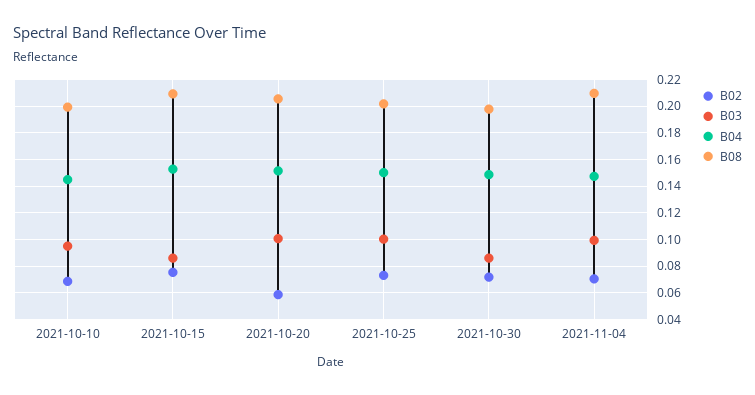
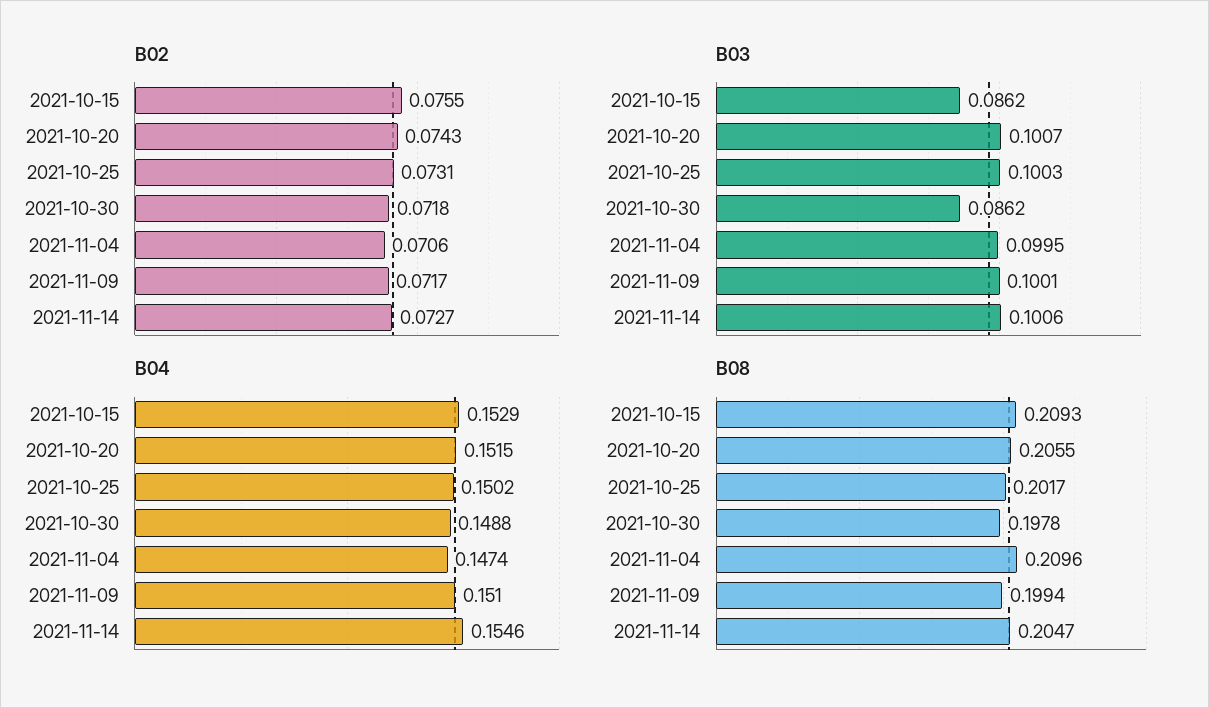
B02, 2021-10-10: 0.07 -> none
B03, 2021-10-10: 0.095 -> none
B04, 2021-10-10: 0.145 -> none
B08, 2021-10-10: 0.2 -> none
B02, 2021-10-20: 0.06 -> 0.0743
B02, 2021-11-09: none -> 0.0717
B02, 2021-11-14: none -> 0.0727
B03, 2021-11-09: none -> 0.1001
B03, 2021-11-14: none -> 0.1006
B04, 2021-11-09: none -> 0.151
B04, 2021-11-14: none -> 0.1546
B08, 2021-11-09: none -> 0.1994
B08, 2021-11-14: none -> 0.2047

